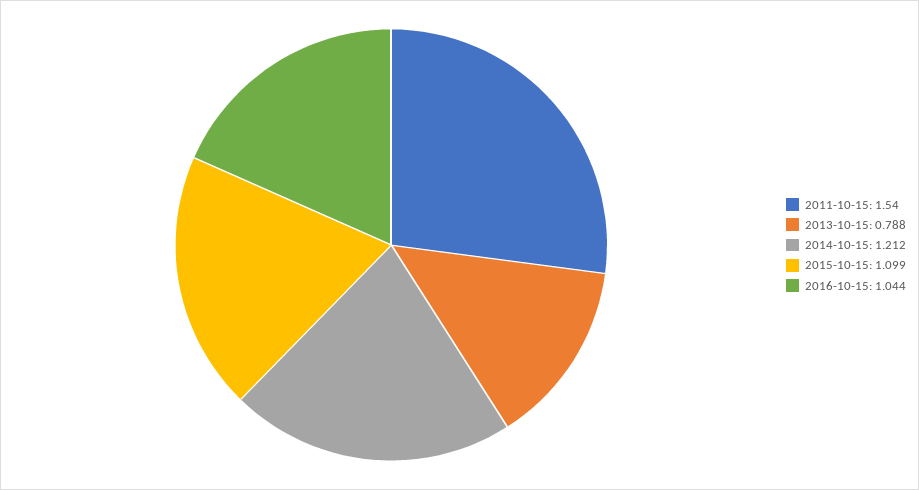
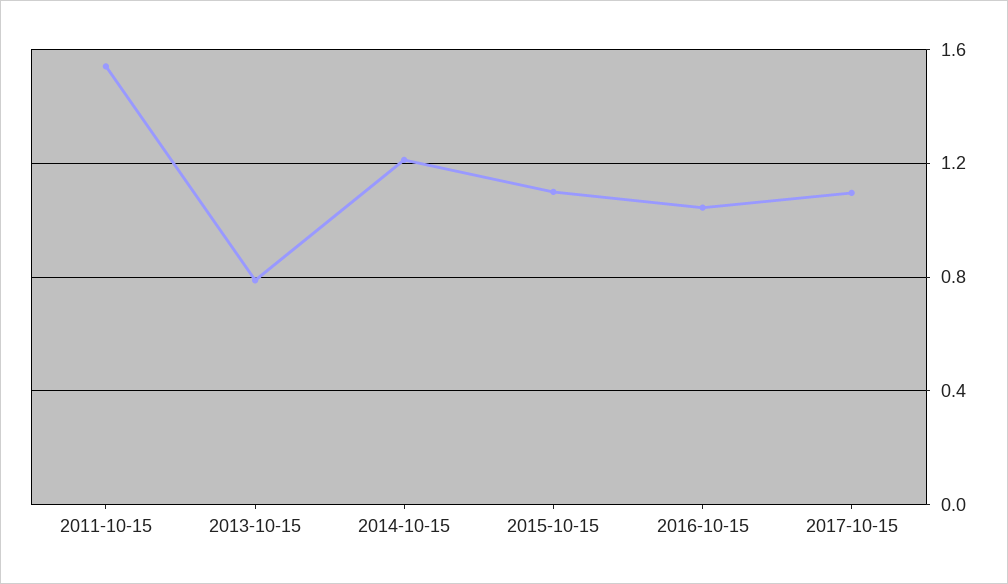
2017-10-15: none -> 1.1

